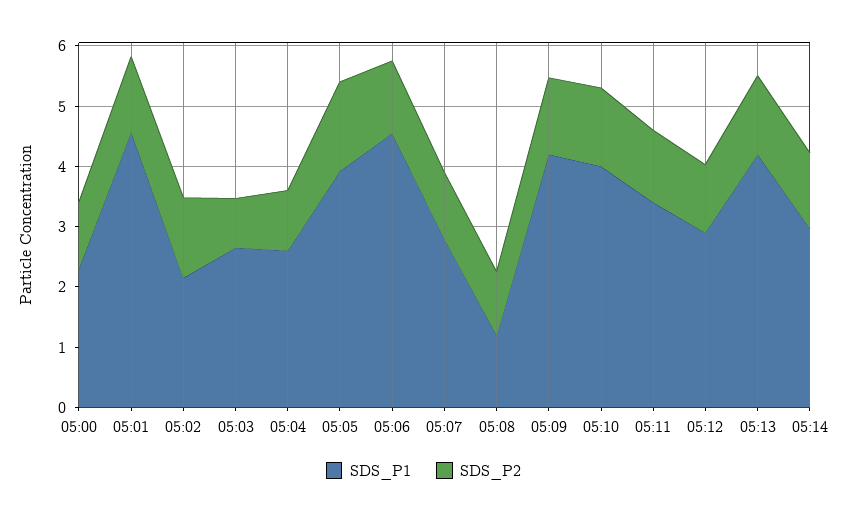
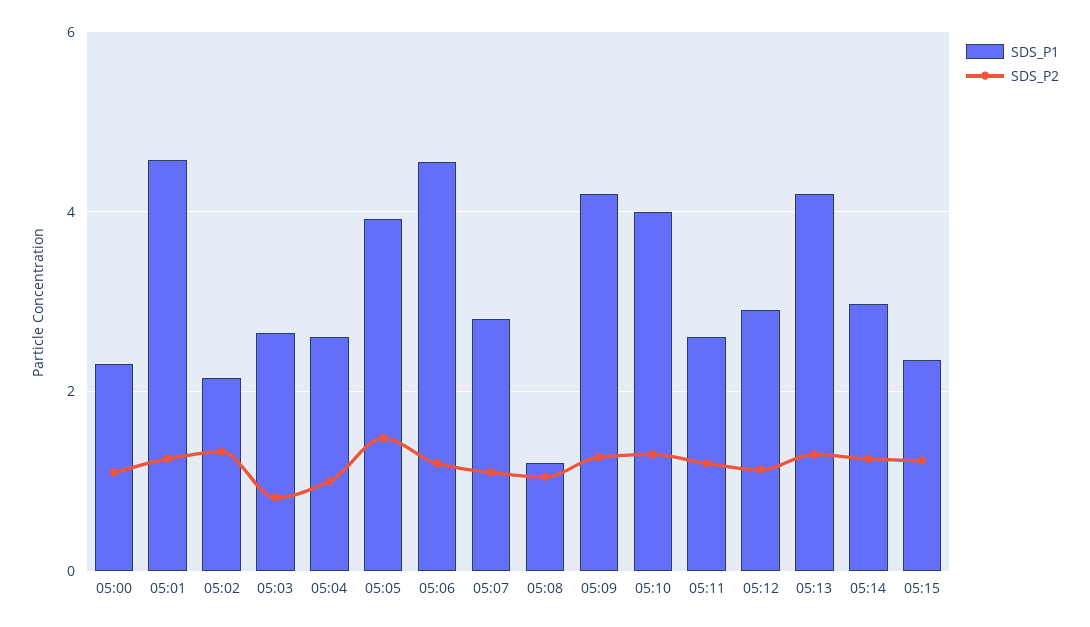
SDS_P1, 05:11: 3.4 -> 2.6
SDS_P1, 05:15: none -> 2.4
SDS_P2, 05:15: none -> 1.2

